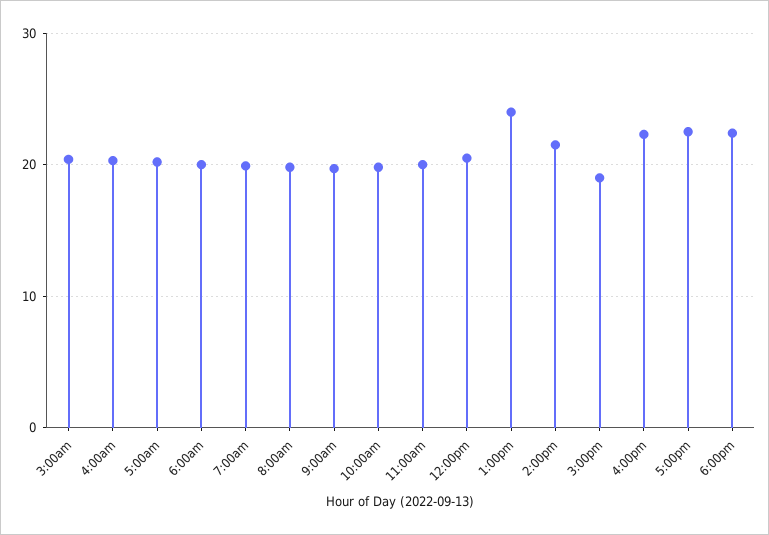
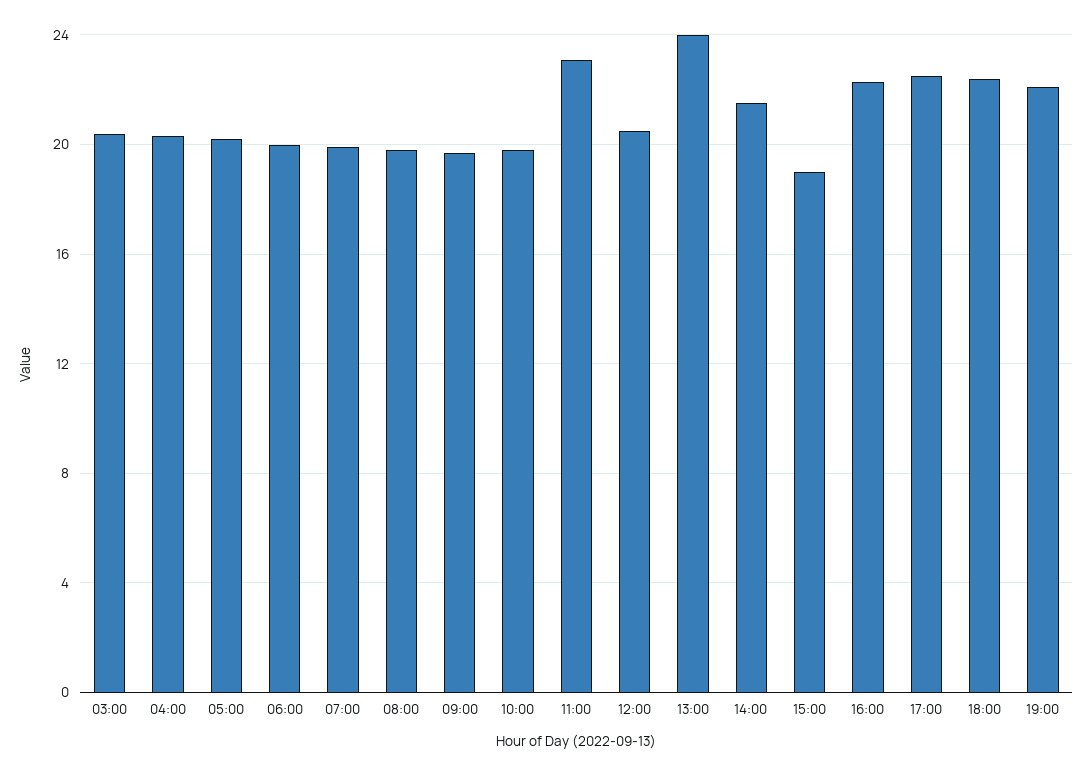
11:00am: 20 -> 23
19:00: none -> 22

